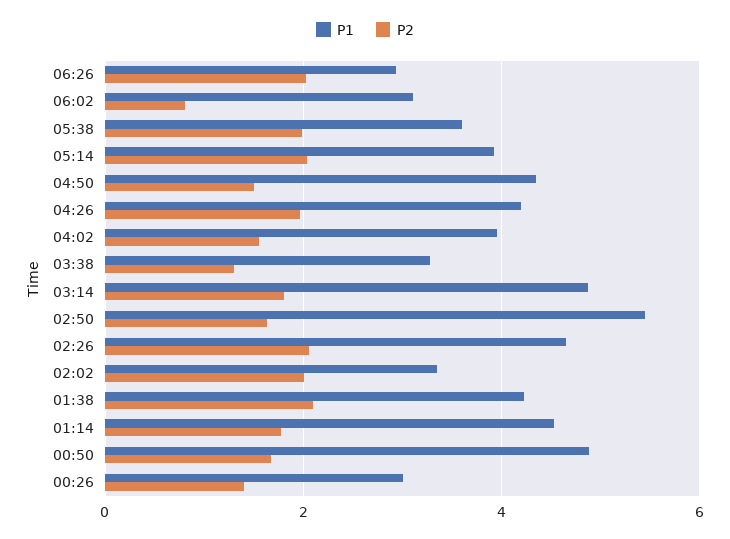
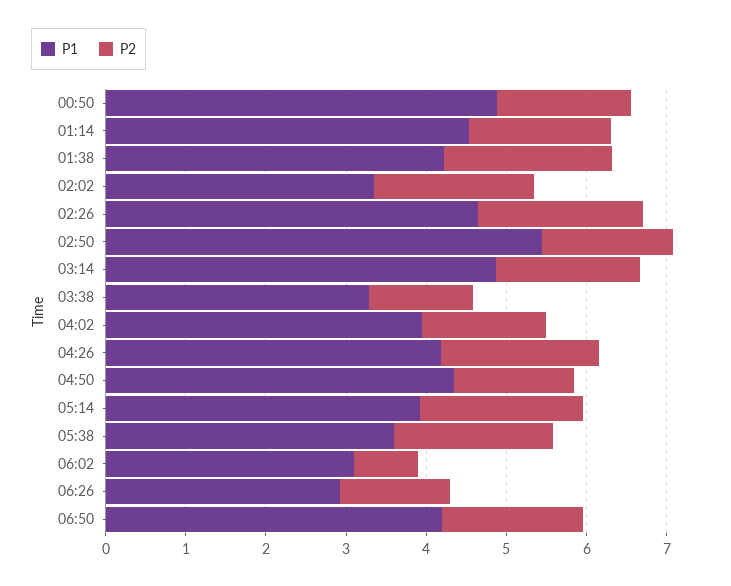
P2, 06:26: 2 -> 1.4
P1, 00:26: 3 -> none
P2, 00:26: 1.4 -> none
P1, 06:50: none -> 4.2
P2, 06:50: none -> 1.8

